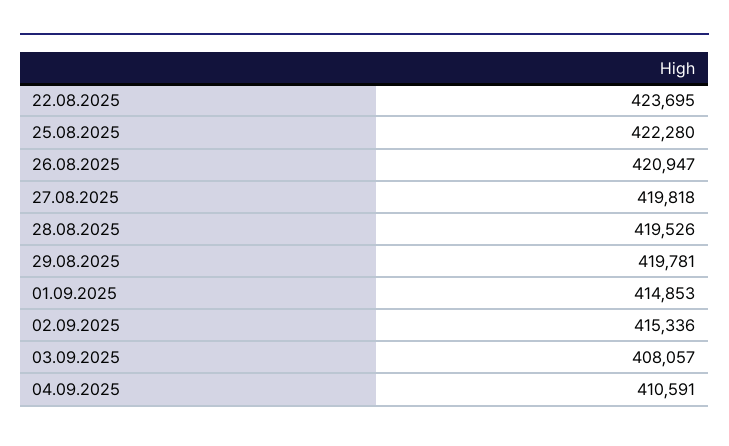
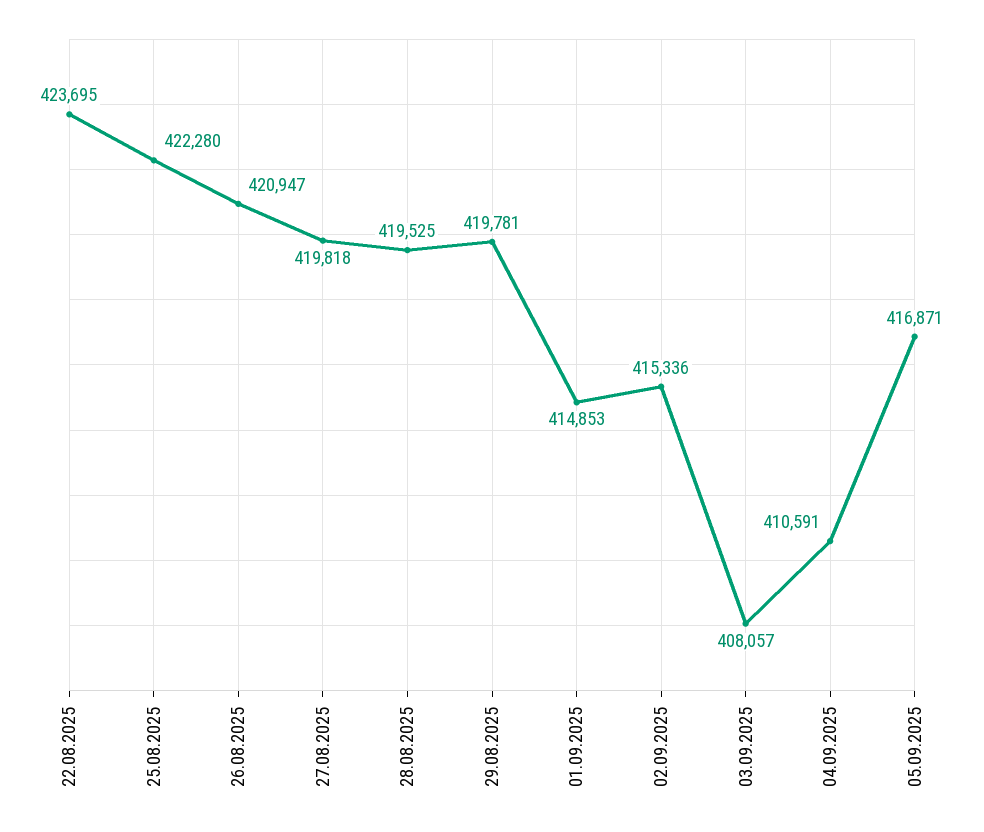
28.08.2025: 419526 -> 419525
05.09.2025: none -> 416871

